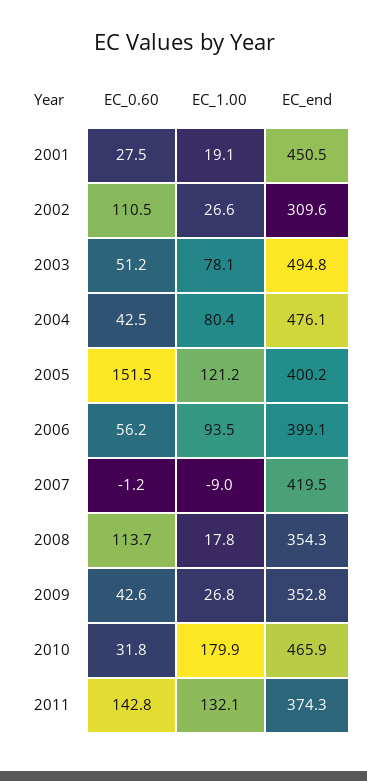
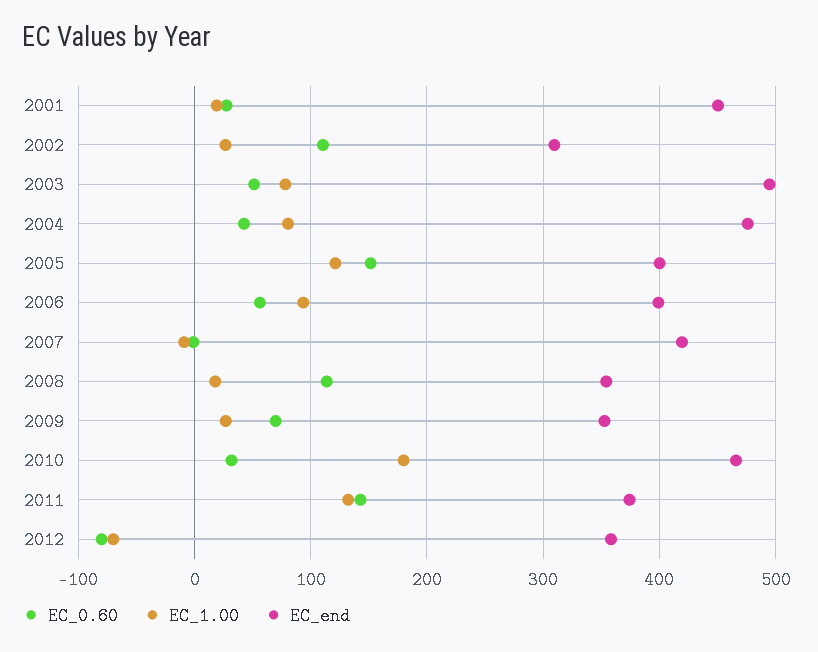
EC_0.60, 2009: 42.6 -> 70
EC_0.60, 2012: none -> -80
EC_1.00, 2012: none -> -70
EC_end, 2012: none -> 360

